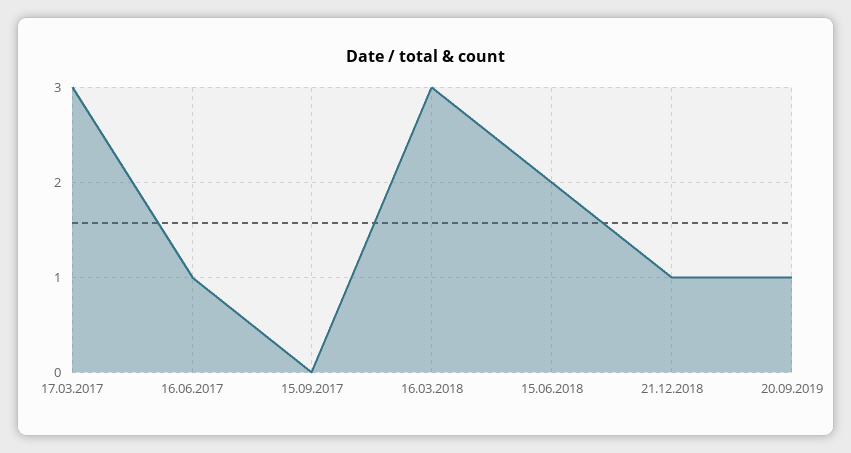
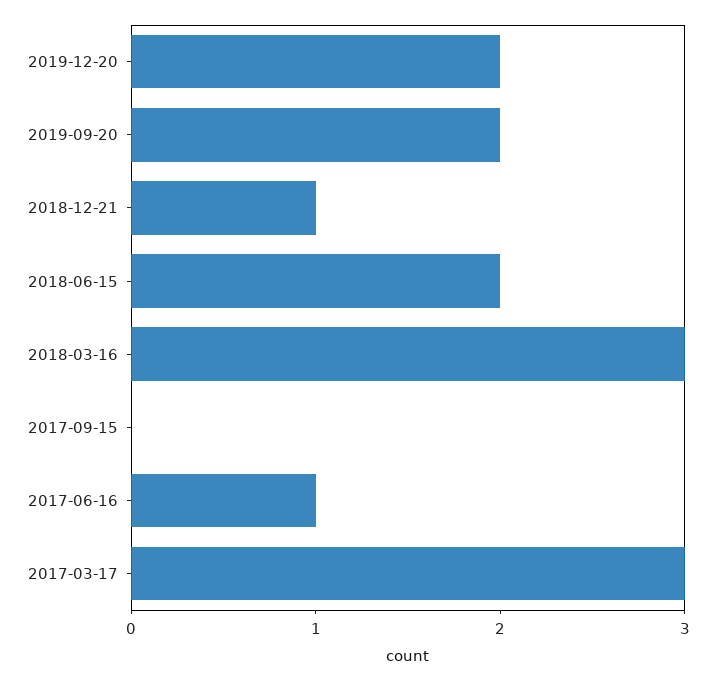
20.09.2019: 1 -> 2
2019-12-20: none -> 2

